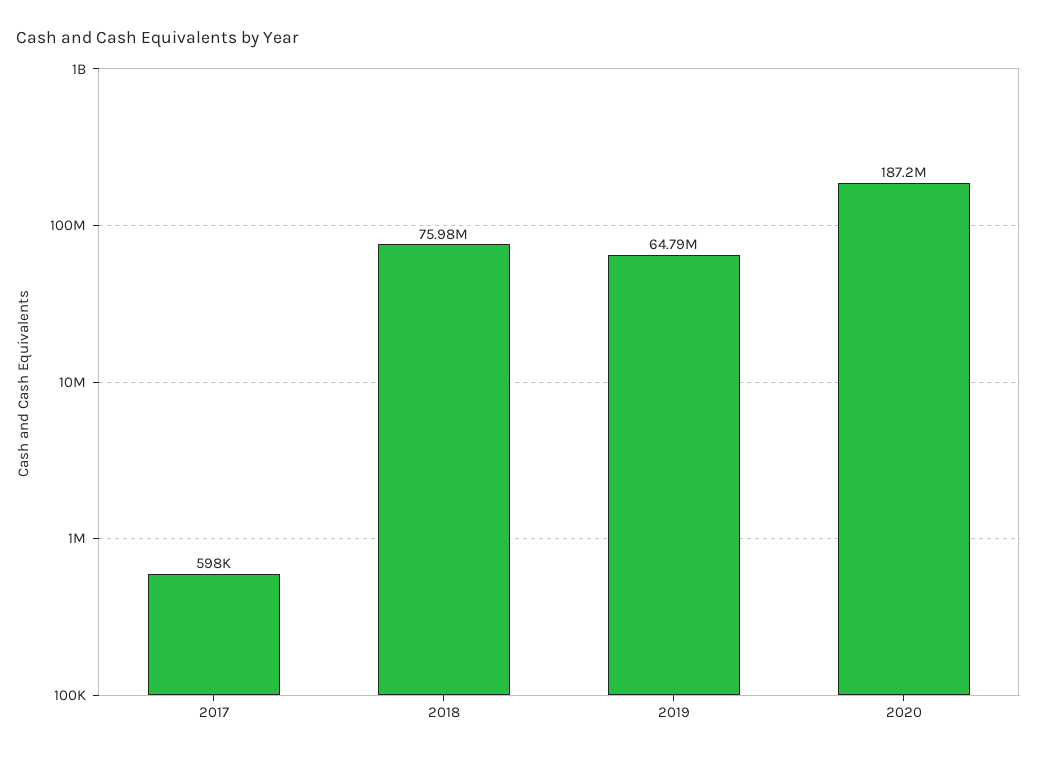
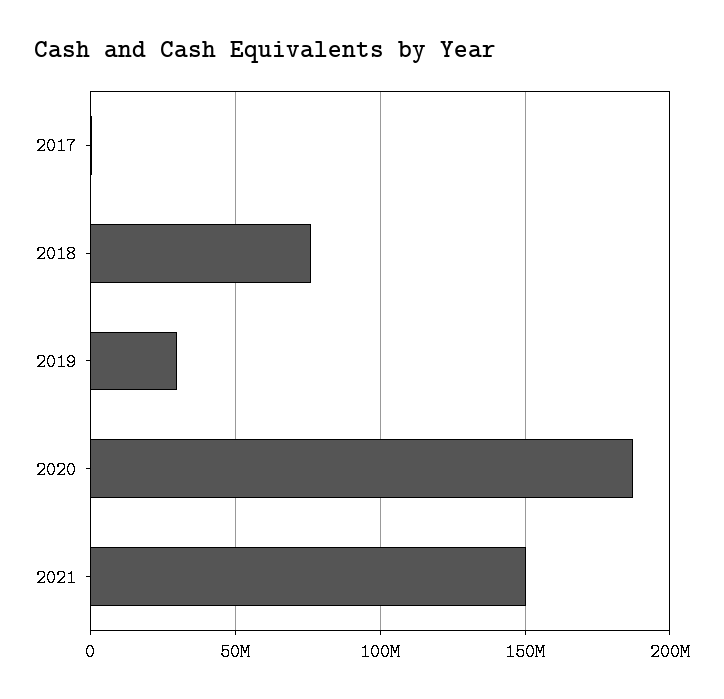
2019: 64790000 -> 30000000
2021: none -> 150000000

